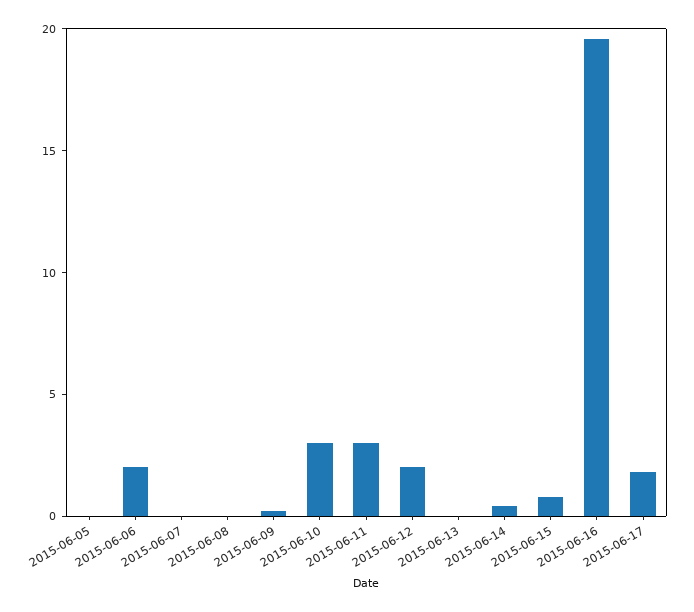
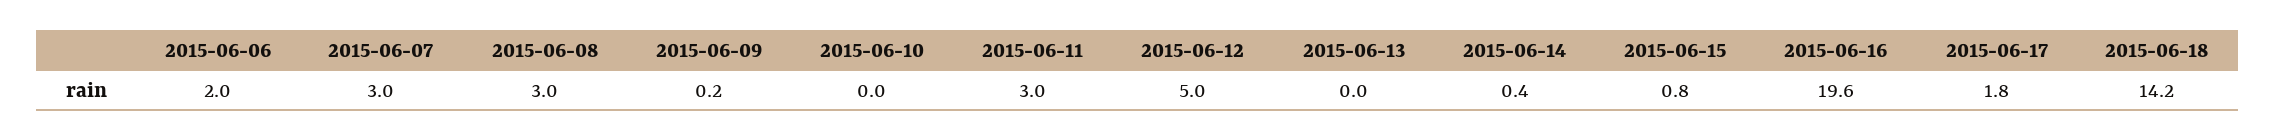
2015-06-05: 0 -> none
2015-06-07: 0 -> 3
2015-06-08: 0 -> 3
2015-06-10: 3 -> 0
2015-06-12: 2 -> 5
2015-06-18: none -> 14.2

